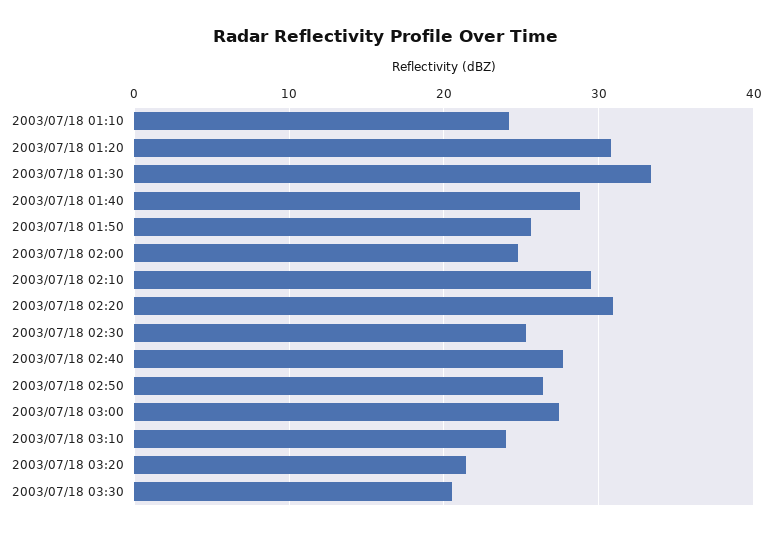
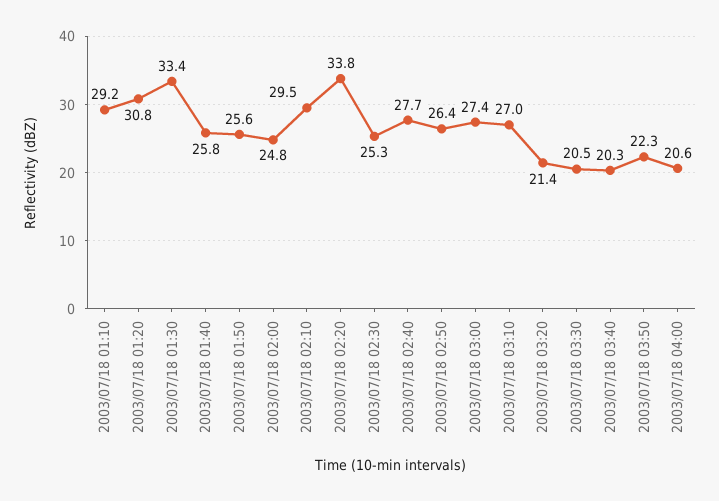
2003/07/18 01:10: 24 -> 29.2
2003/07/18 01:40: 29 -> 25.8
2003/07/18 02:20: 31 -> 33.8
2003/07/18 03:10: 24 -> 27
2003/07/18 03:40: none -> 20.3
2003/07/18 03:50: none -> 22.3
2003/07/18 04:00: none -> 20.6

